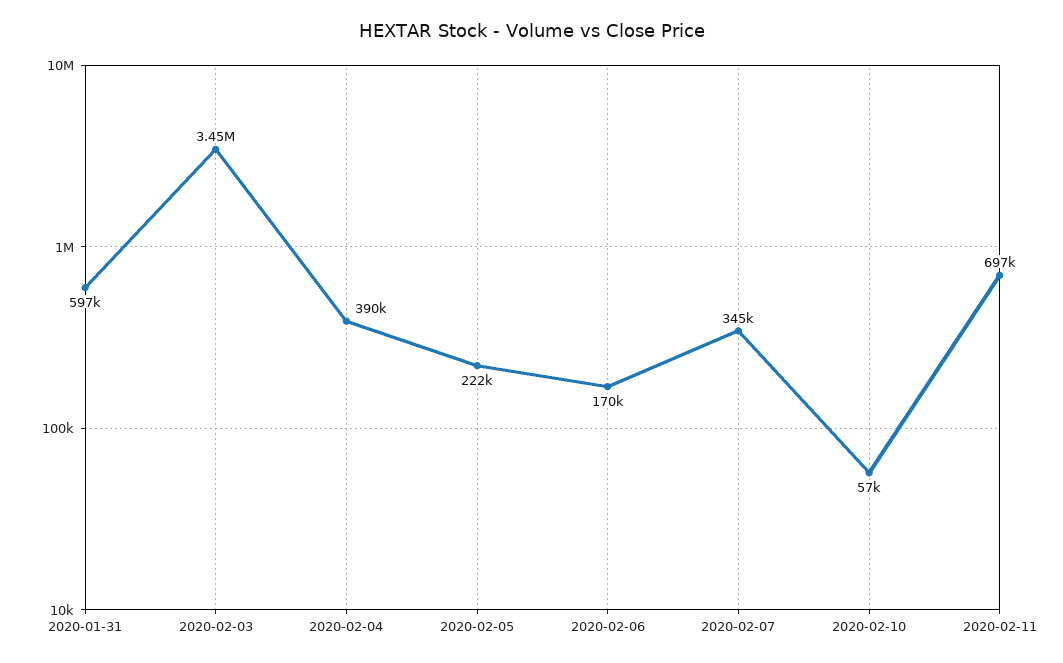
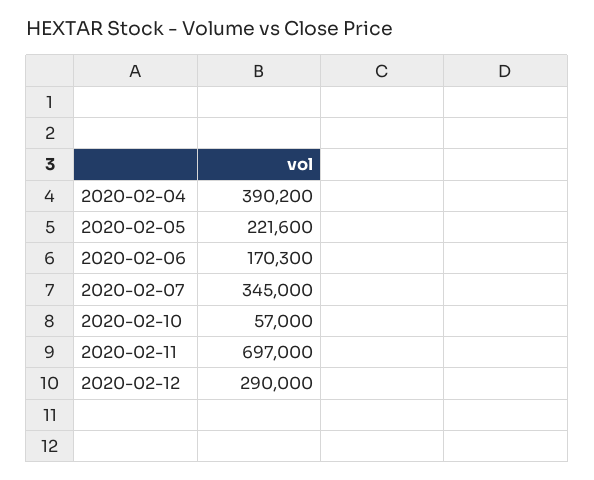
2020-01-31: 597000 -> none
2020-02-03: 3450000 -> none
2020-02-12: none -> 290000

